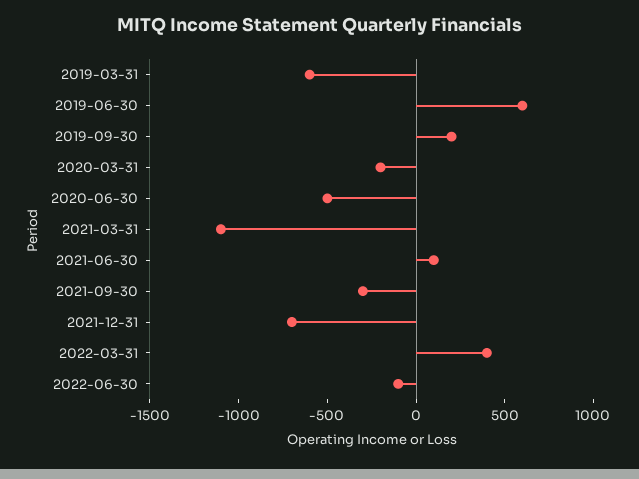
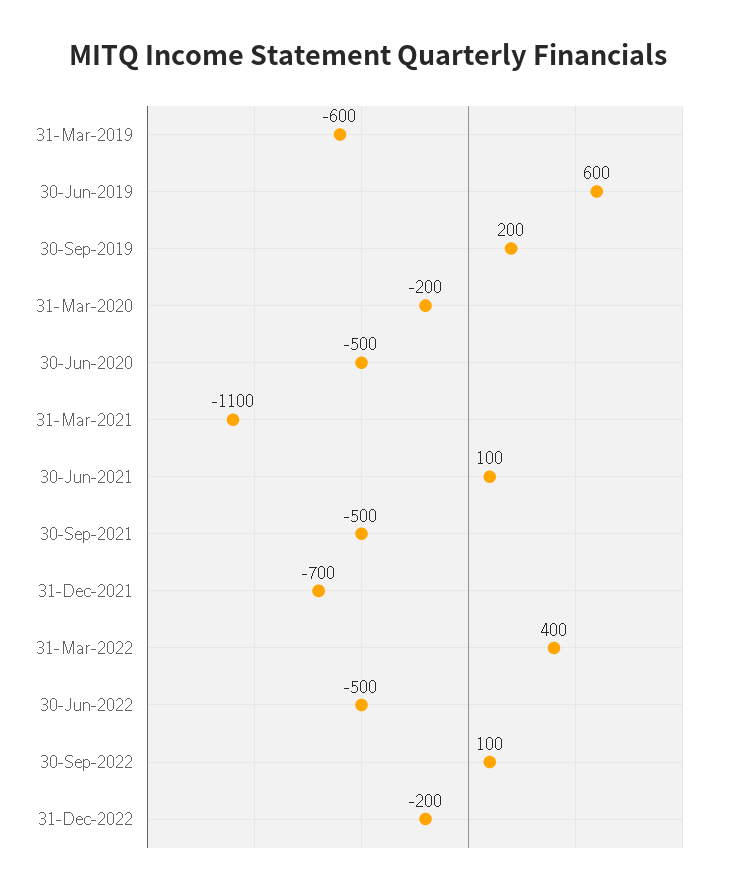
2021-09-30: -300 -> -500
2022-06-30: -100 -> -500
30-Sep-2022: none -> 100
31-Dec-2022: none -> -200

